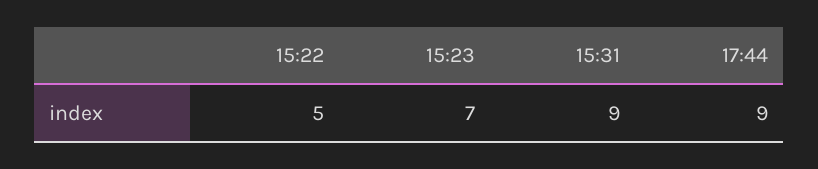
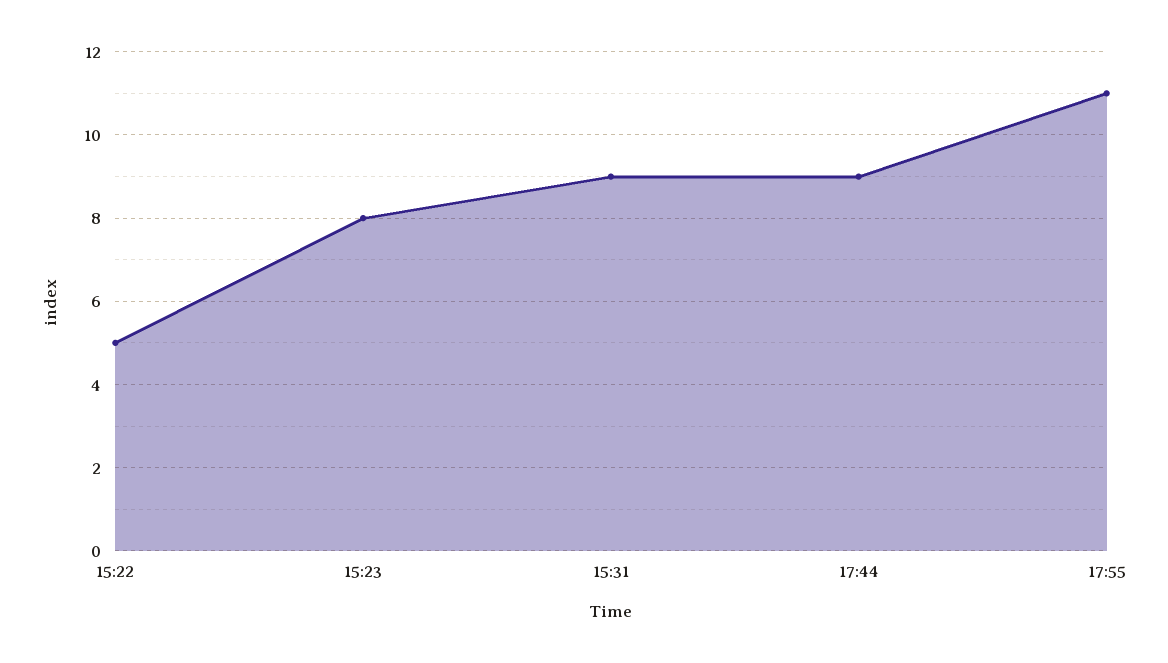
15:23: 7 -> 8
17:55: none -> 11

